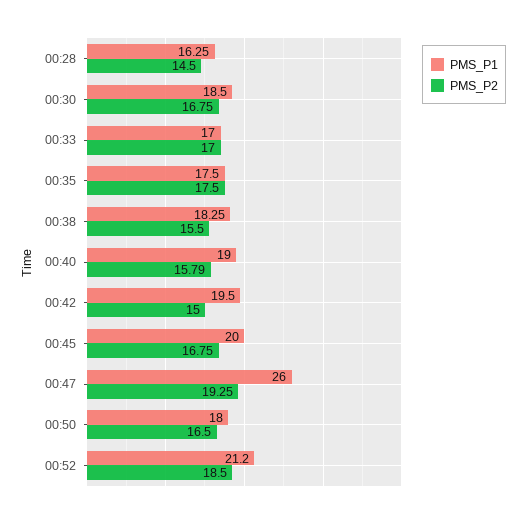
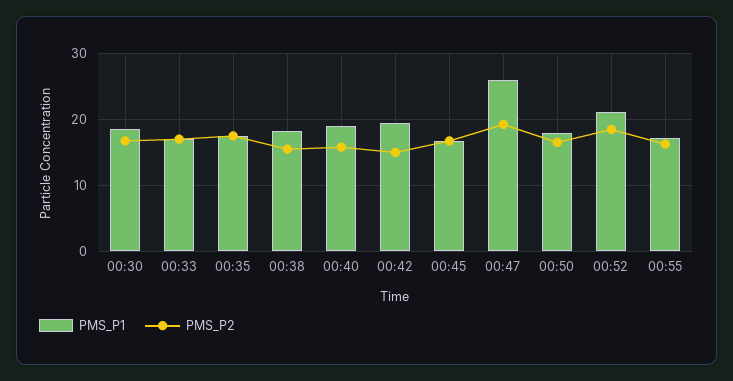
PMS_P1, 00:28: 16.25 -> none
PMS_P2, 00:28: 14.5 -> none
PMS_P1, 00:45: 20 -> 17
PMS_P1, 00:55: none -> 17
PMS_P2, 00:55: none -> 16

